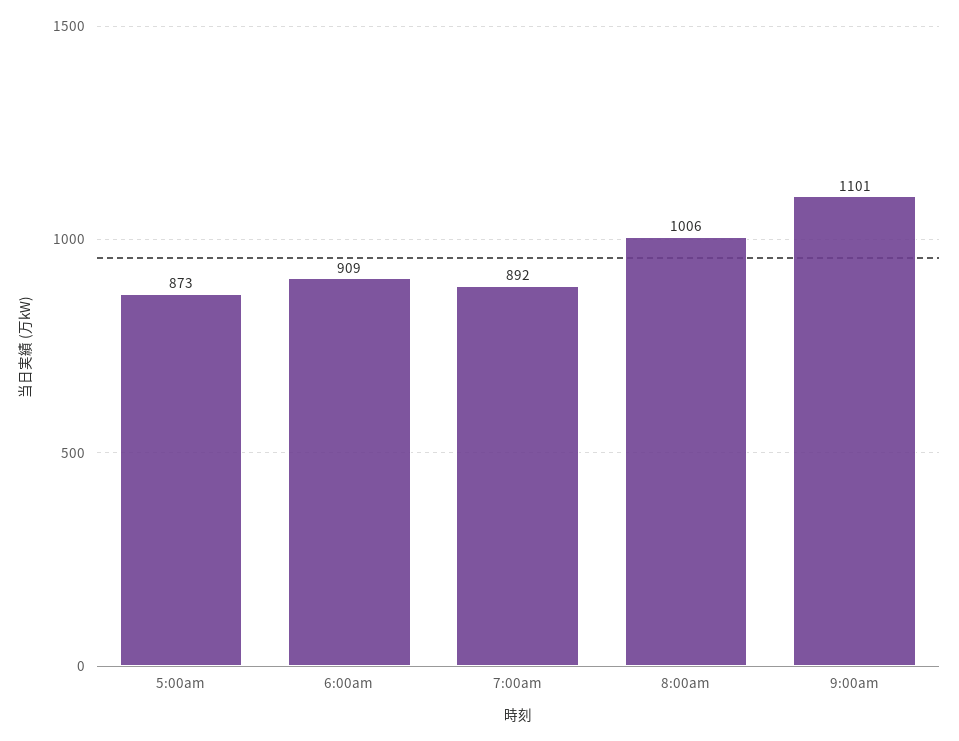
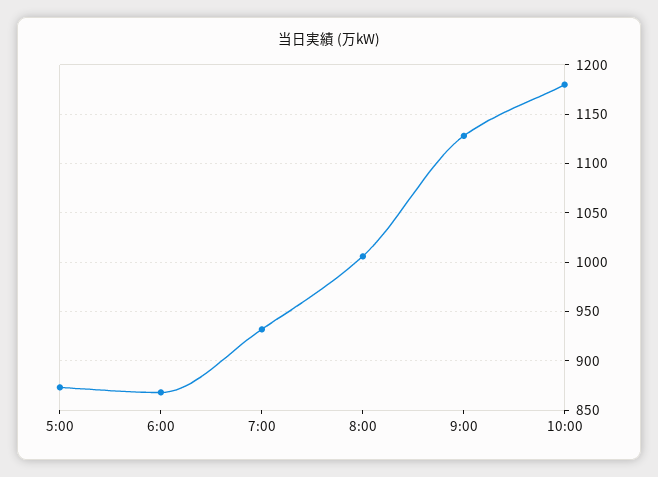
6:00am: 909 -> 870
7:00am: 892 -> 930
9:00am: 1101 -> 1130
10:00: none -> 1180

